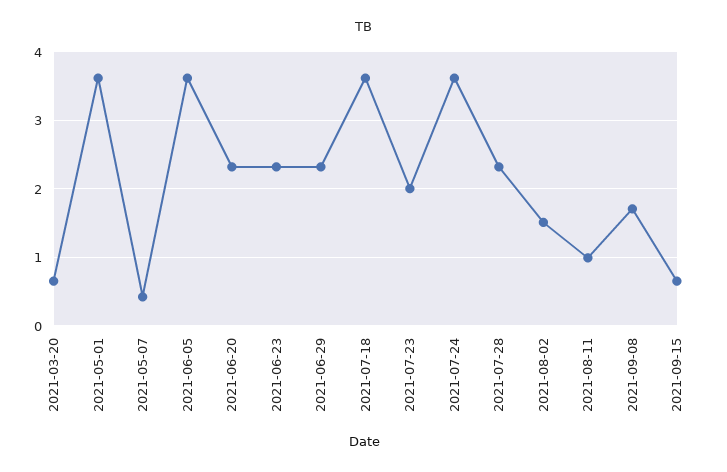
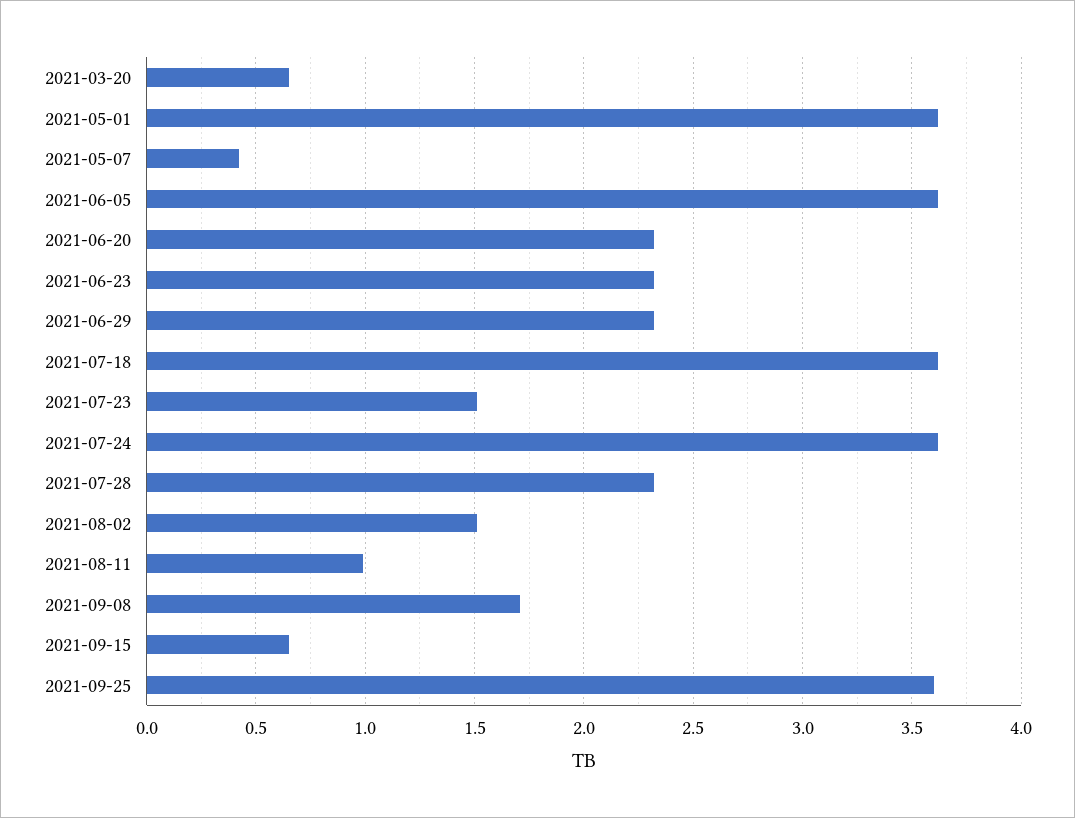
2021-07-23: 2 -> 1.5
2021-09-25: none -> 3.6

